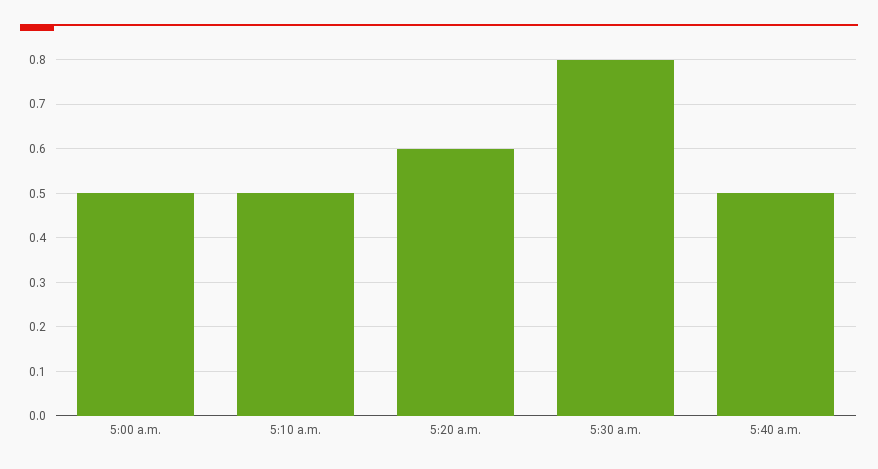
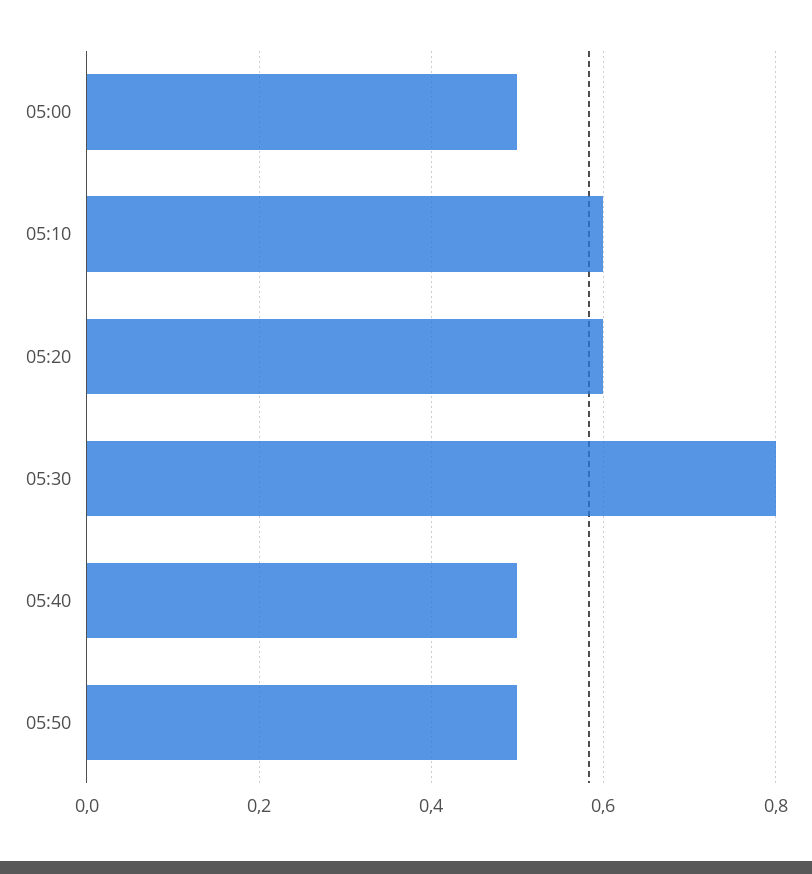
5:10 a.m.: 0.5 -> 0.6
05:50: none -> 0.5

